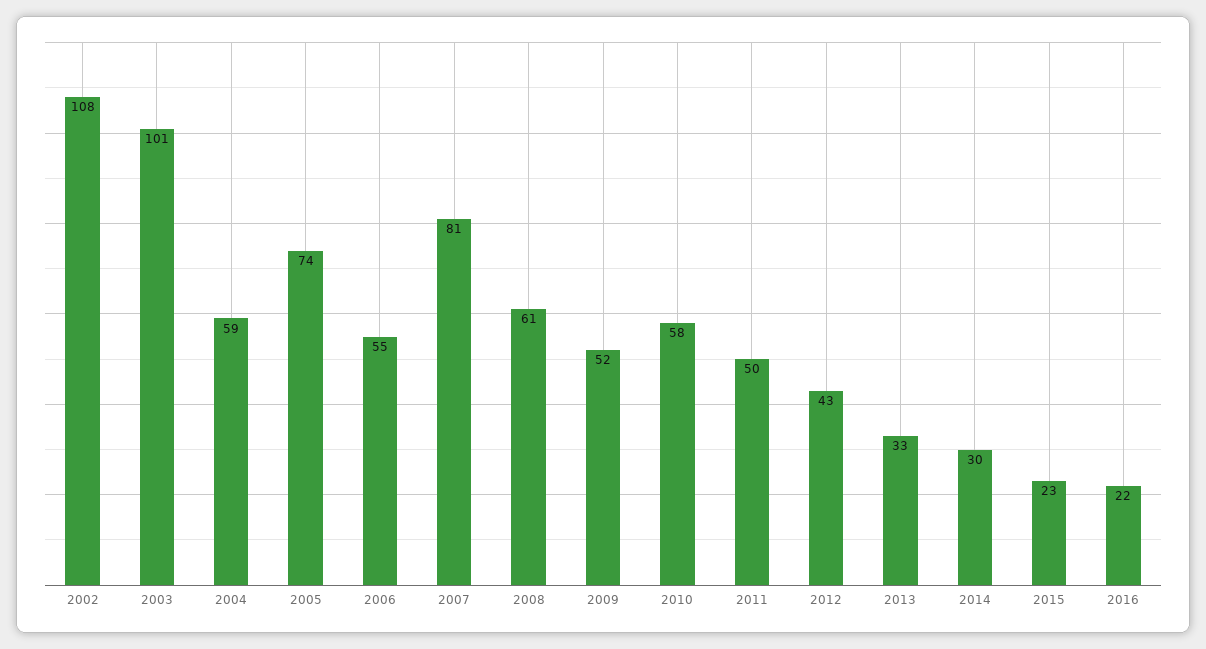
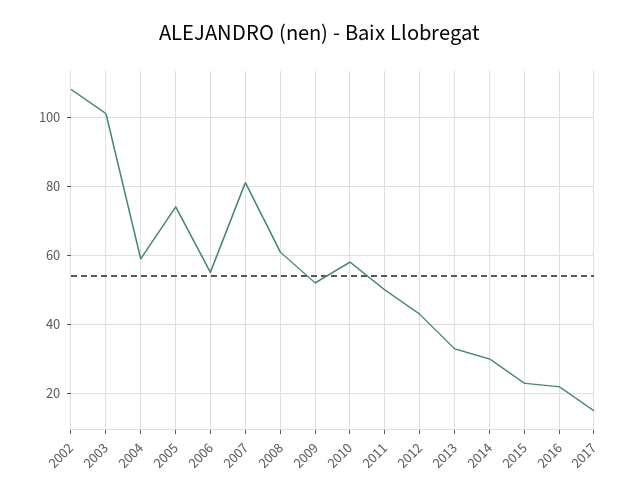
2017: none -> 15

